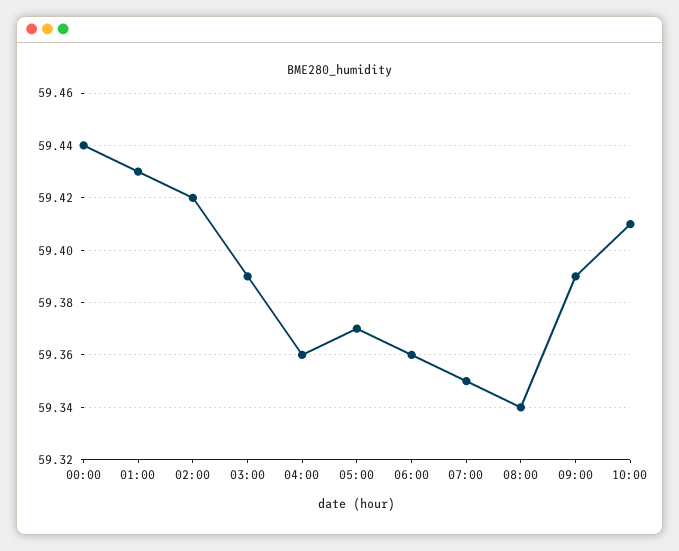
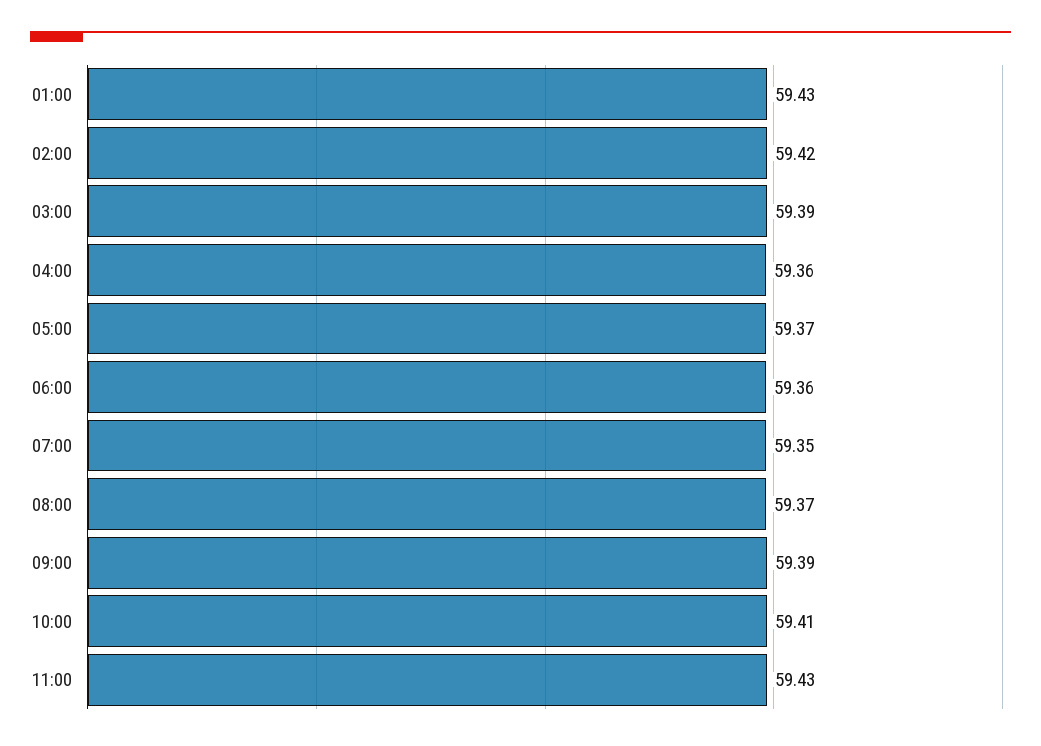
00:00: 59.44 -> none
08:00: 59.34 -> 59.37
11:00: none -> 59.43

